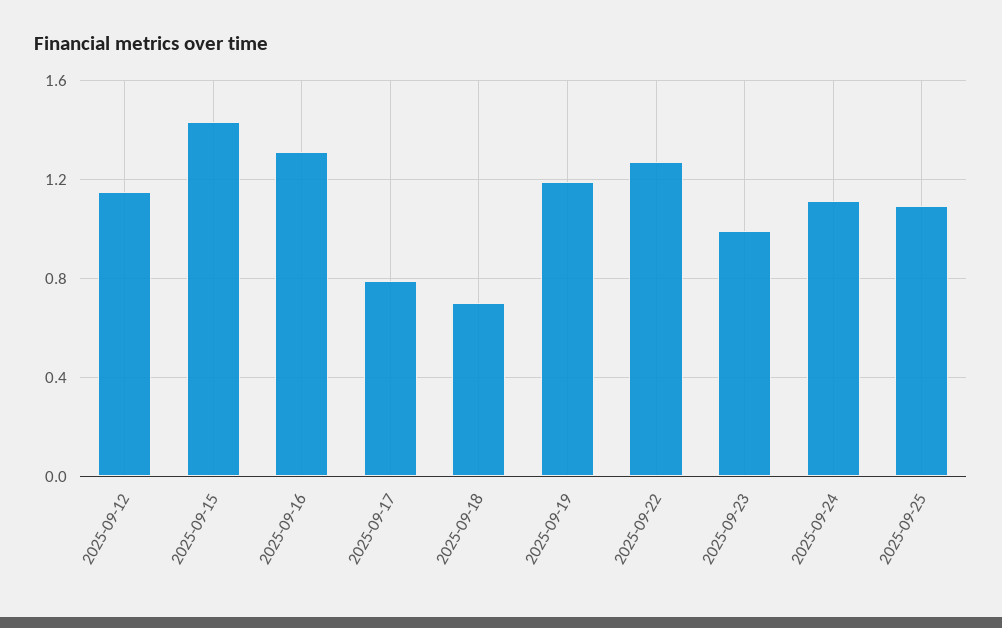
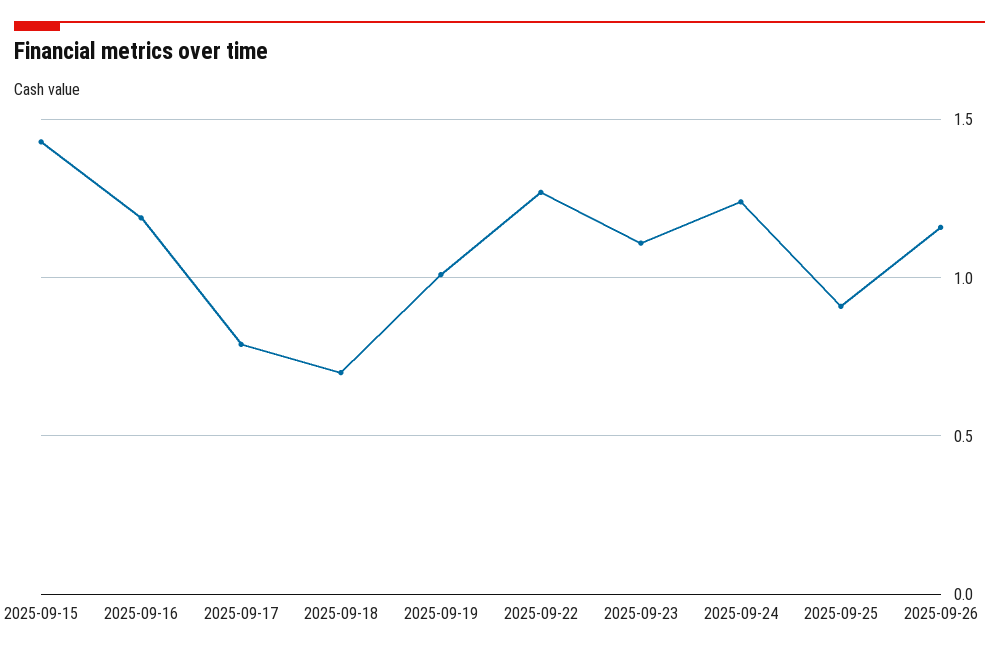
2025-09-12: 1.15 -> none
2025-09-16: 1.3 -> 1.2
2025-09-19: 1.2 -> 1
2025-09-23: 1 -> 1.1
2025-09-24: 1.1 -> 1.25
2025-09-25: 1.1 -> 0.9
2025-09-26: none -> 1.15

